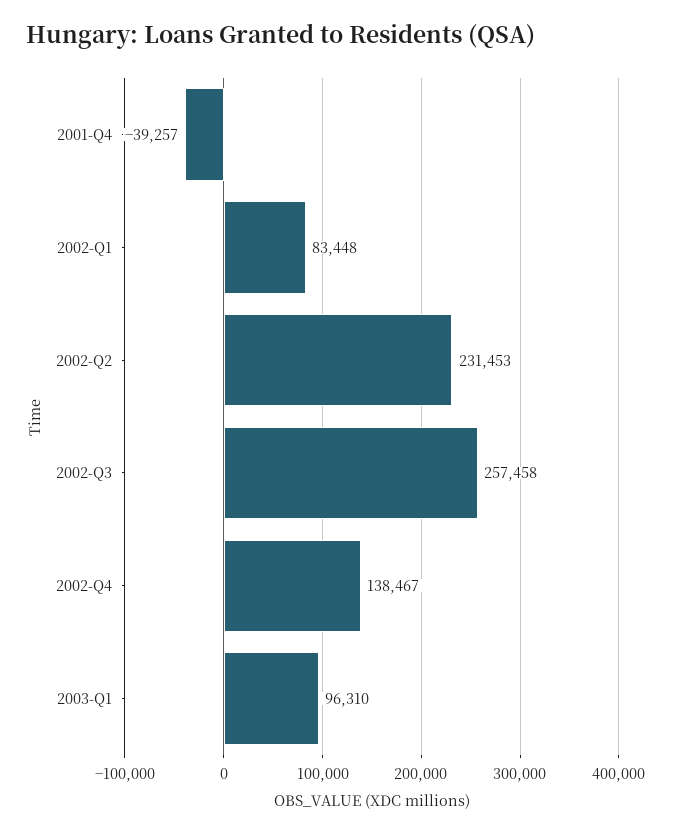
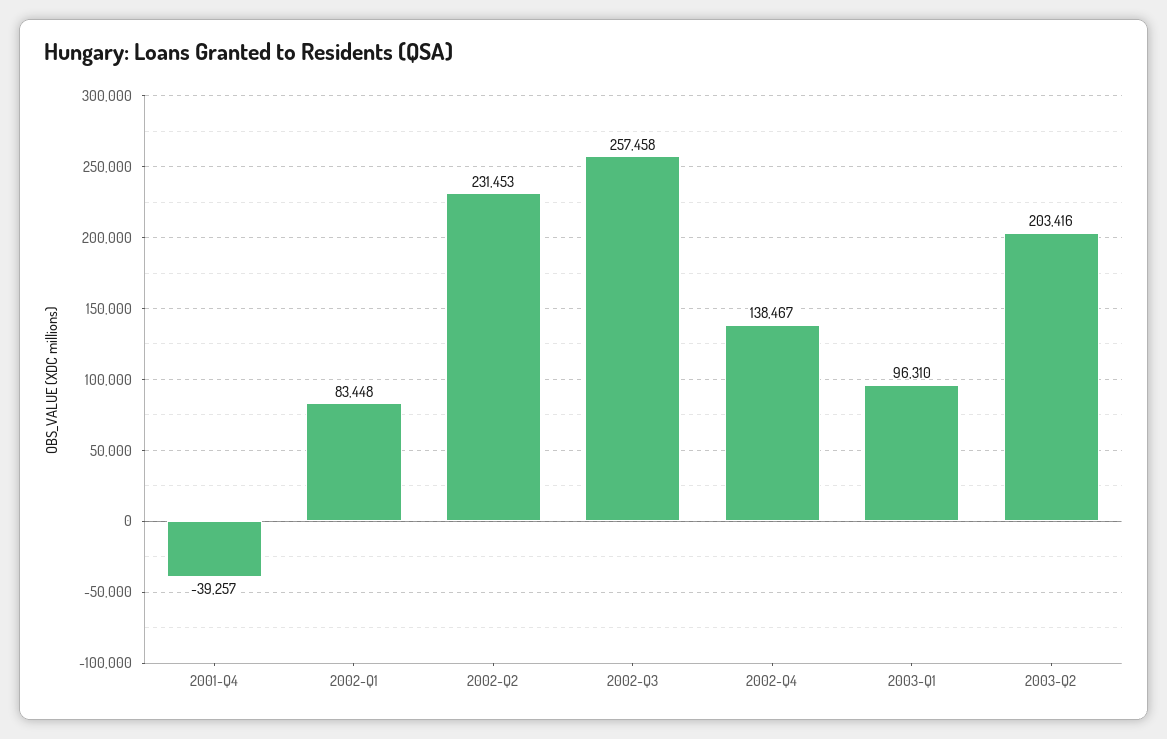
2003-Q2: none -> 203416

